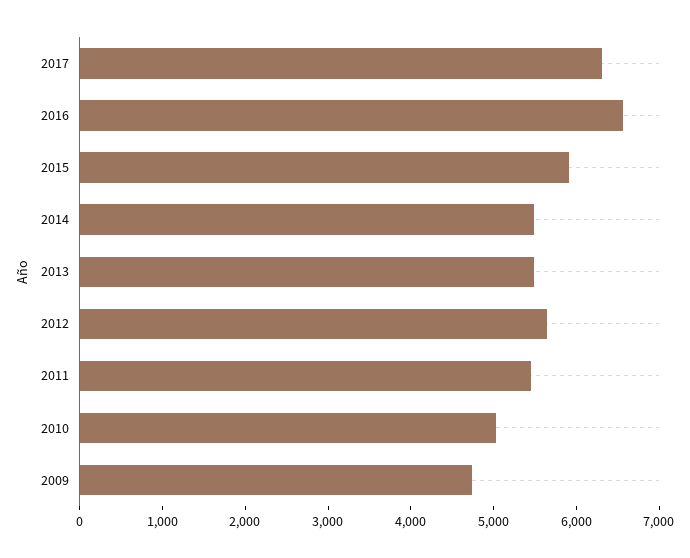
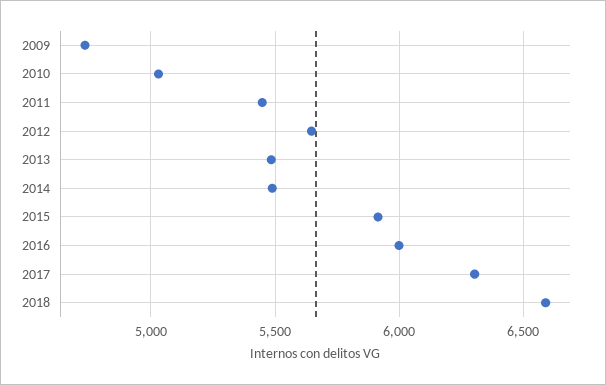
2016: 6600 -> 6000
2018: none -> 6600

